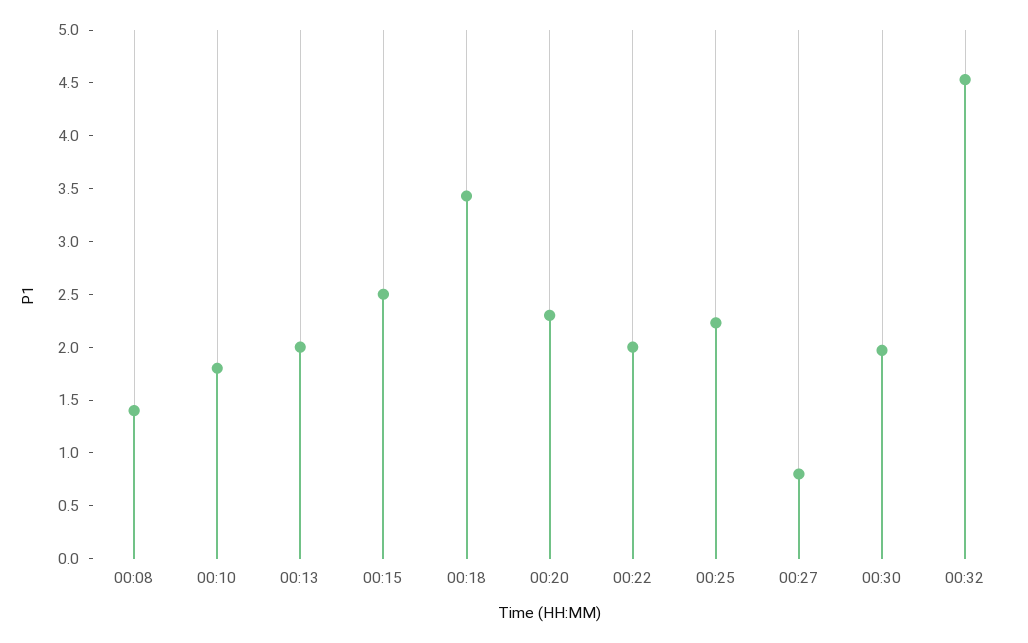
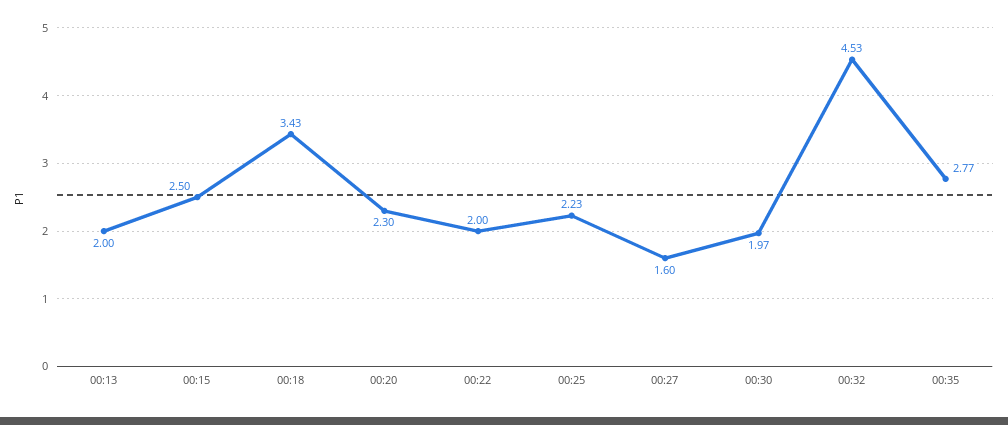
00:08: 1.4 -> none
00:10: 1.8 -> none
00:27: 0.8 -> 1.6
00:35: none -> 2.77

